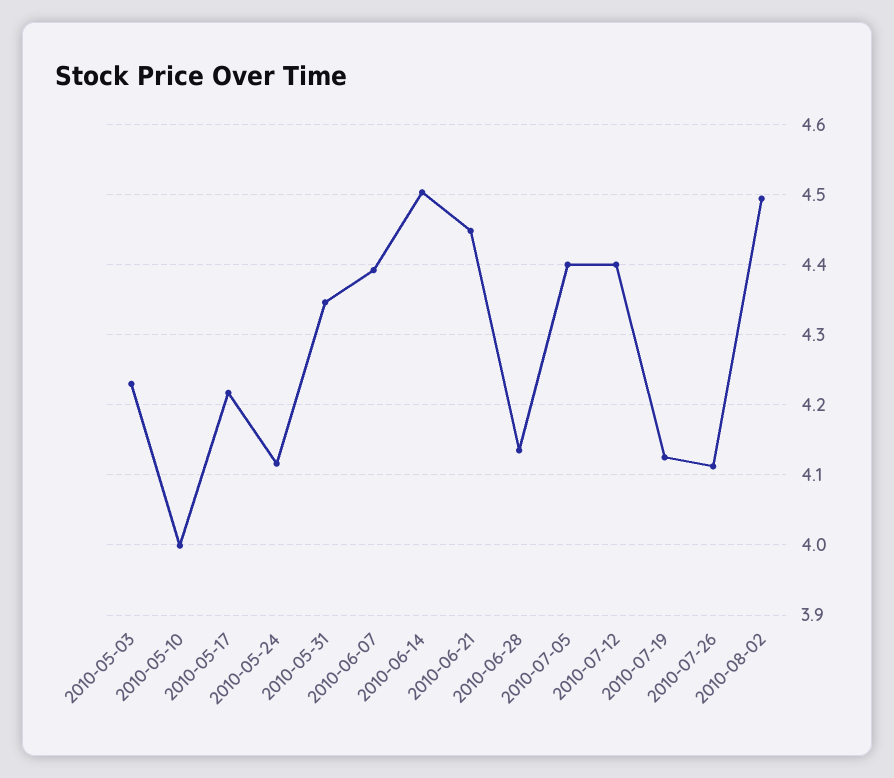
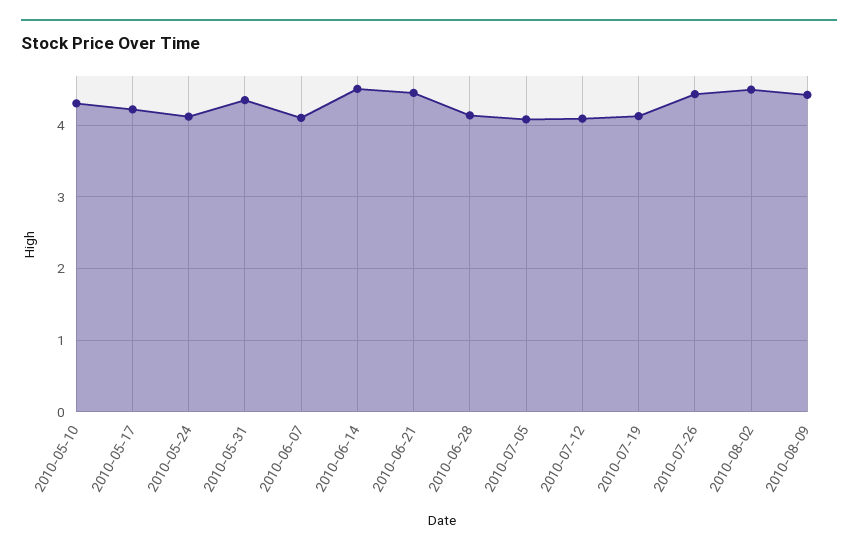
2010-05-03: 4.23 -> none
2010-05-10: 4 -> 4.3
2010-06-07: 4.39 -> 4.1
2010-07-05: 4.4 -> 4.1
2010-07-12: 4.4 -> 4.1
2010-07-26: 4.11 -> 4.4
2010-08-09: none -> 4.4

